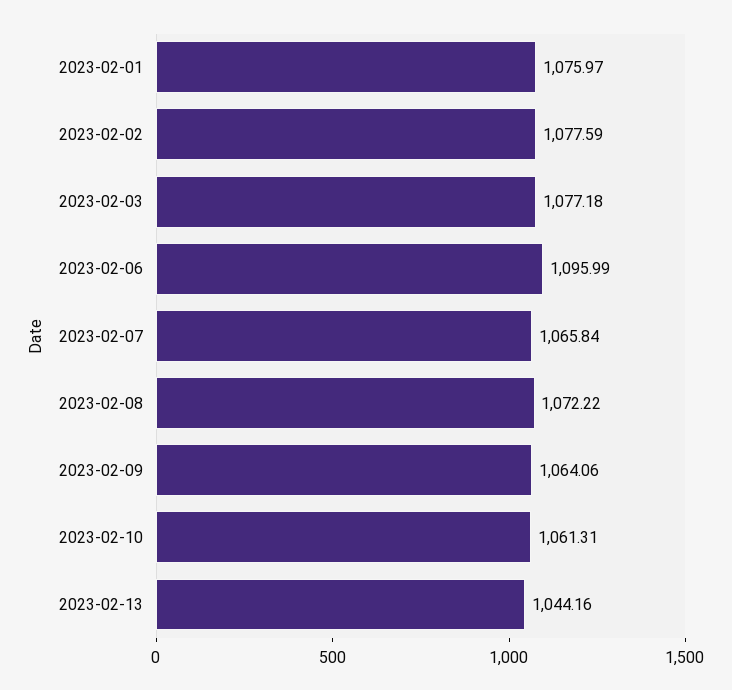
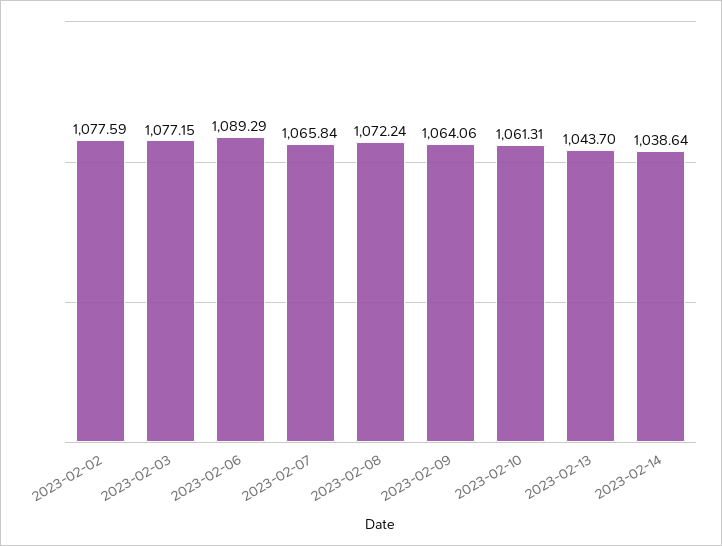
2023-02-01: 1075.97 -> none
2023-02-03: 1077.18 -> 1077.15
2023-02-06: 1095.99 -> 1089.29
2023-02-08: 1072.22 -> 1072.24
2023-02-13: 1044.16 -> 1043.7
2023-02-14: none -> 1038.64

